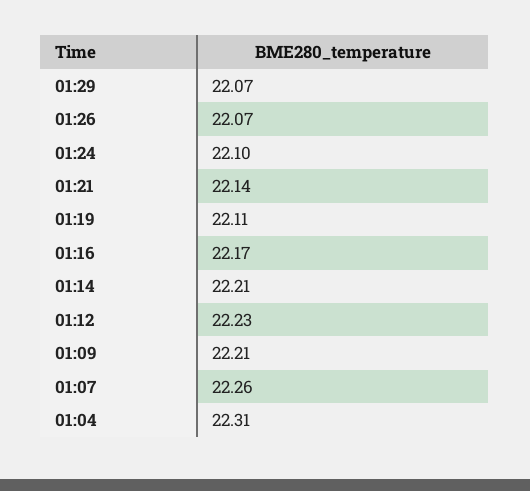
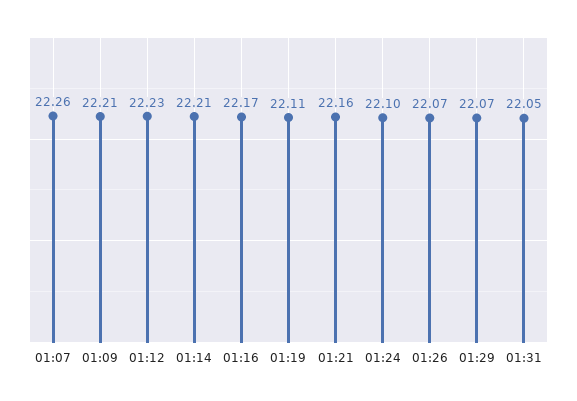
01:21: 22.14 -> 22.16
01:04: 22.31 -> none
01:31: none -> 22.05

